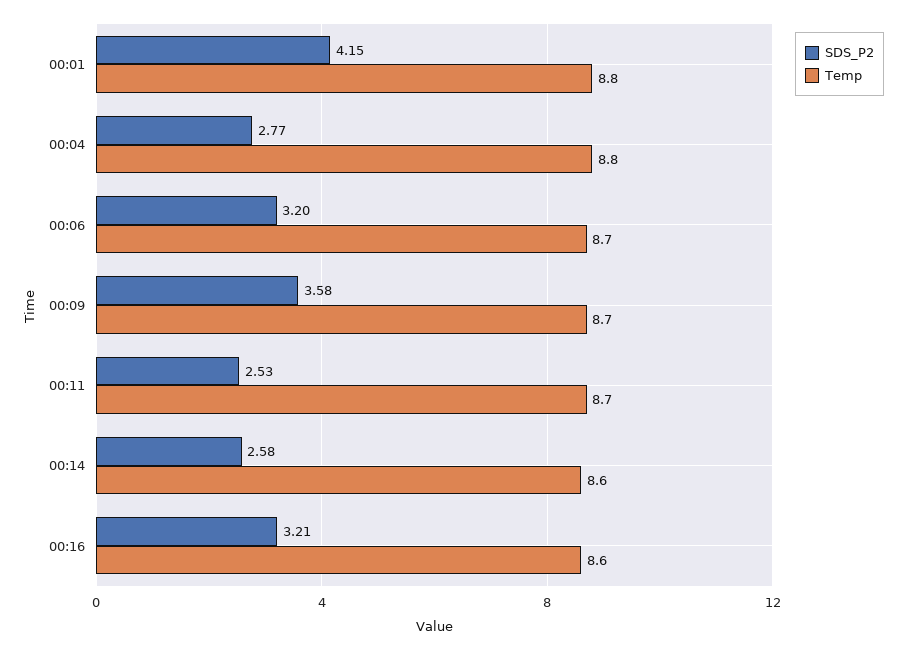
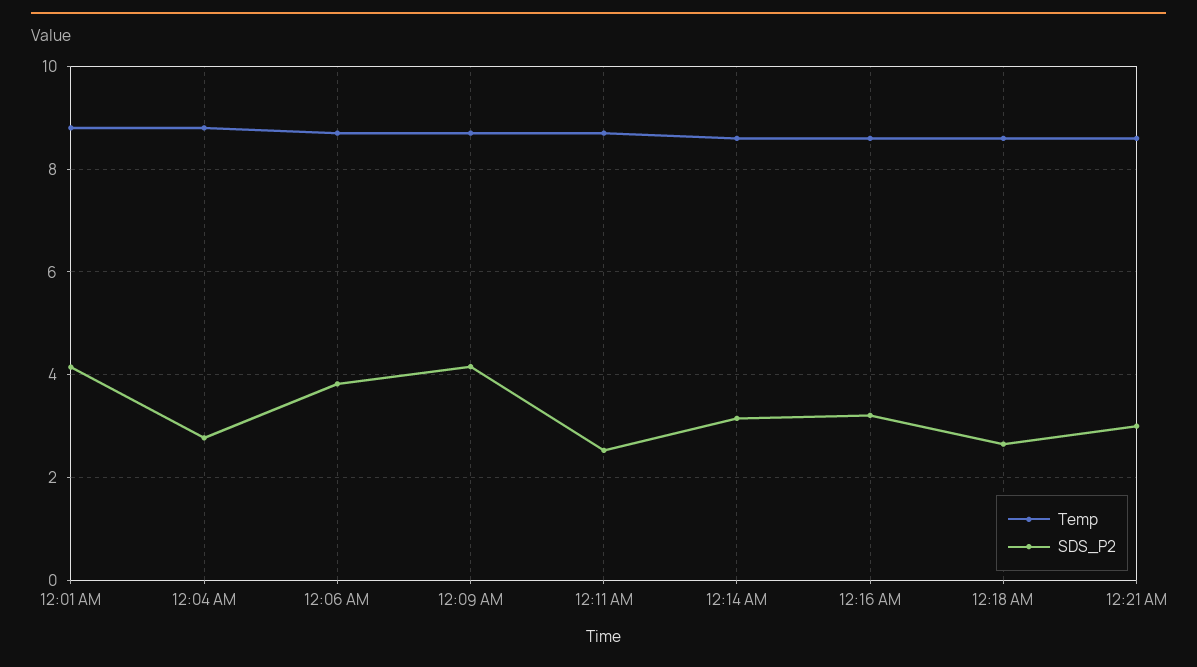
SDS_P2, 00:06: 3.2 -> 3.8
SDS_P2, 00:09: 3.58 -> 4.2
SDS_P2, 00:14: 2.58 -> 3.2
Temp, 12:18 AM: none -> 8.6
SDS_P2, 12:18 AM: none -> 2.6
Temp, 12:21 AM: none -> 8.6
SDS_P2, 12:21 AM: none -> 3

